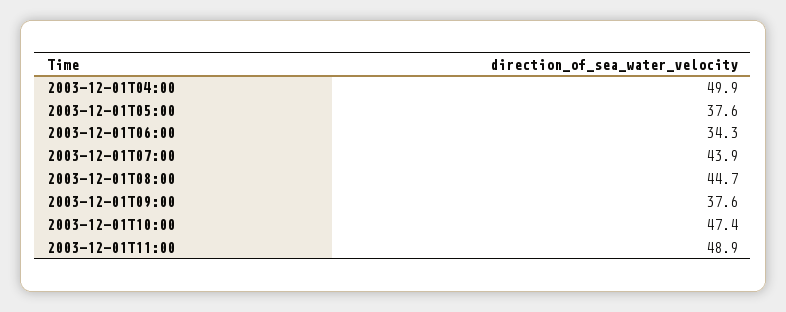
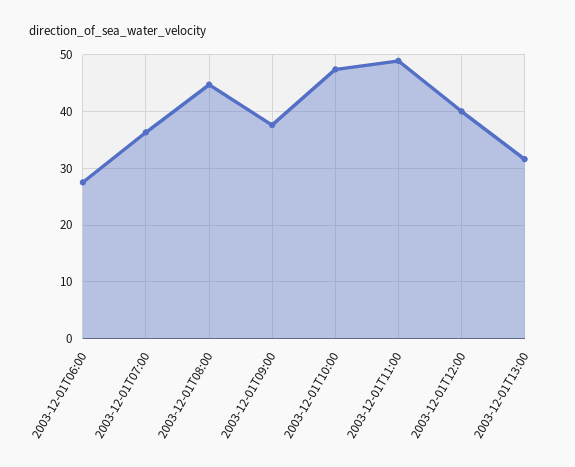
2003-12-01T04:00: 49.9 -> none
2003-12-01T05:00: 37.6 -> none
2003-12-01T06:00: 34.3 -> 28
2003-12-01T07:00: 43.9 -> 36
2003-12-01T12:00: none -> 40
2003-12-01T13:00: none -> 32

